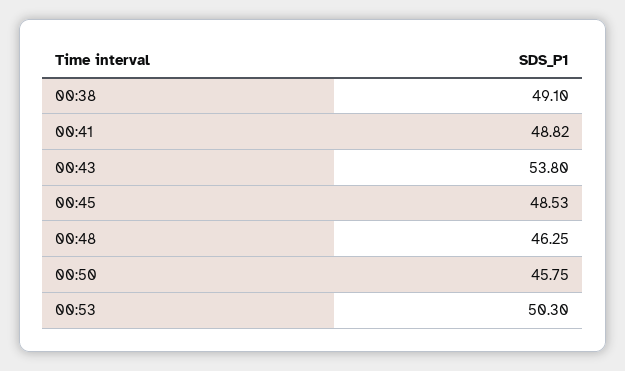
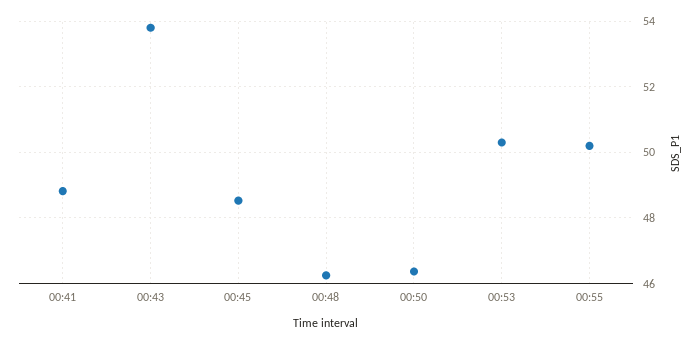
00:38: 49.1 -> none
00:50: 45.75 -> 46.4
00:55: none -> 50.2

